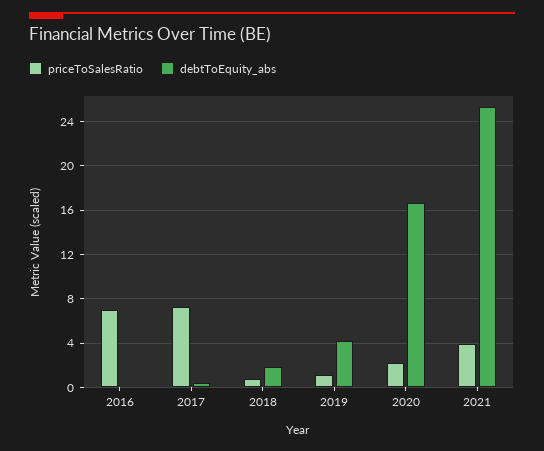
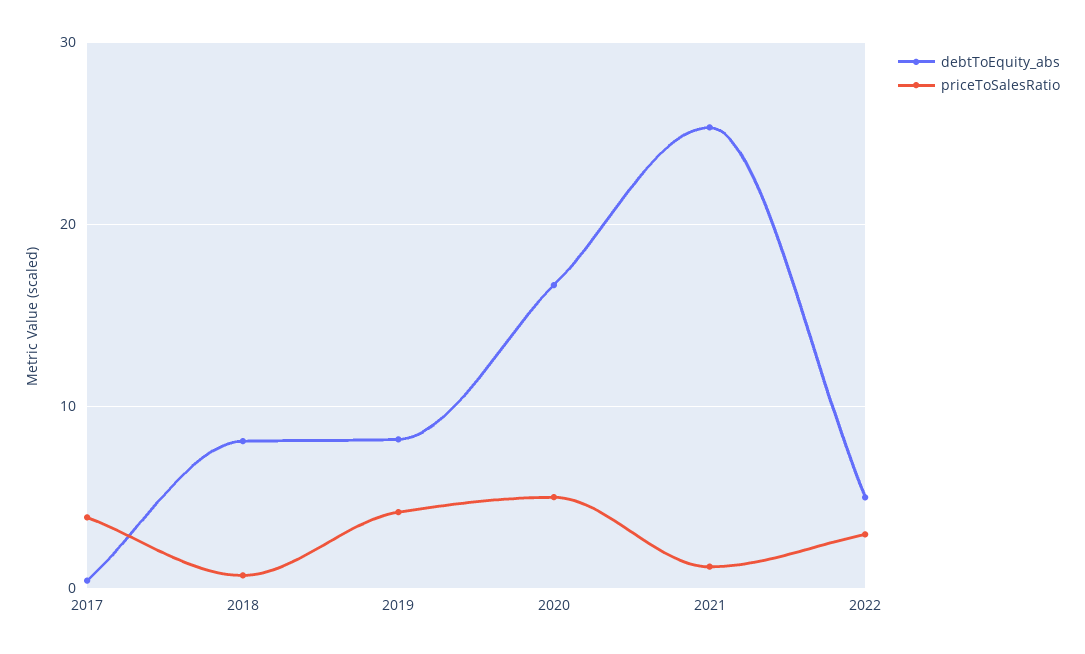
priceToSalesRatio, 2016: 7 -> none
debtToEquity_abs, 2016: 0 -> none
priceToSalesRatio, 2017: 7 -> 4
debtToEquity_abs, 2018: 2 -> 8
priceToSalesRatio, 2019: 1 -> 4
debtToEquity_abs, 2019: 4 -> 8
priceToSalesRatio, 2020: 2 -> 5
priceToSalesRatio, 2021: 4 -> 1
debtToEquity_abs, 2022: none -> 5
priceToSalesRatio, 2022: none -> 3

